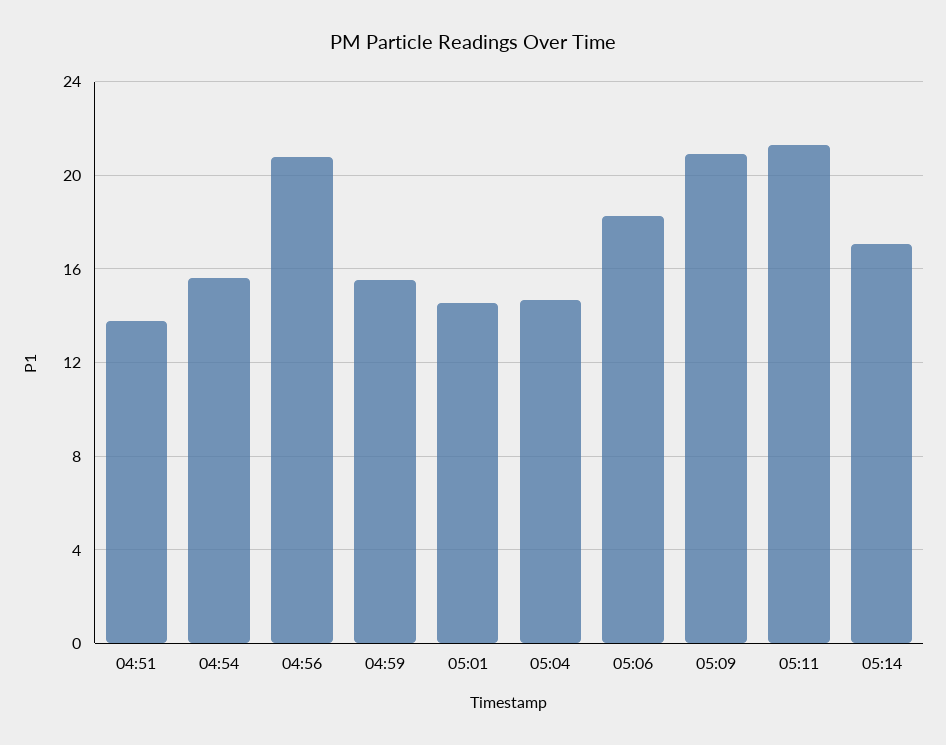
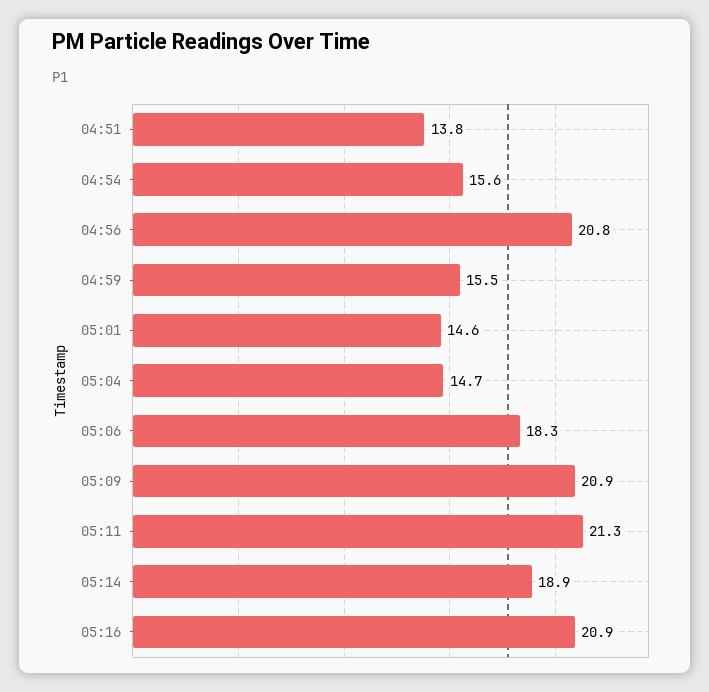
05:14: 17 -> 18.9
05:16: none -> 20.9

